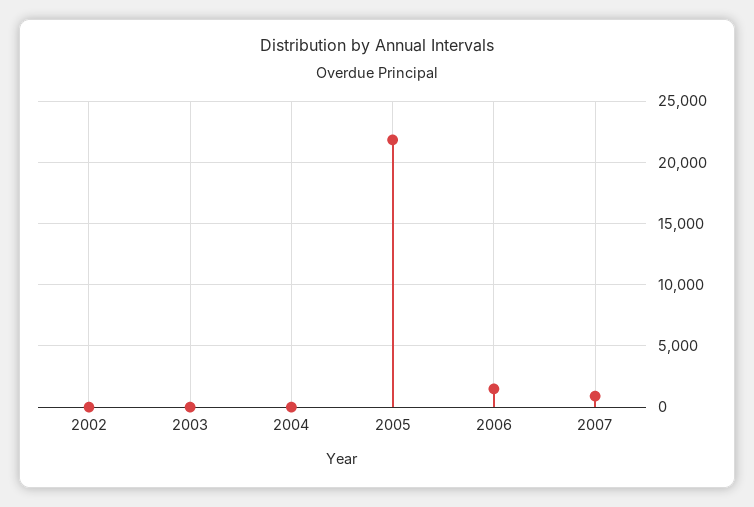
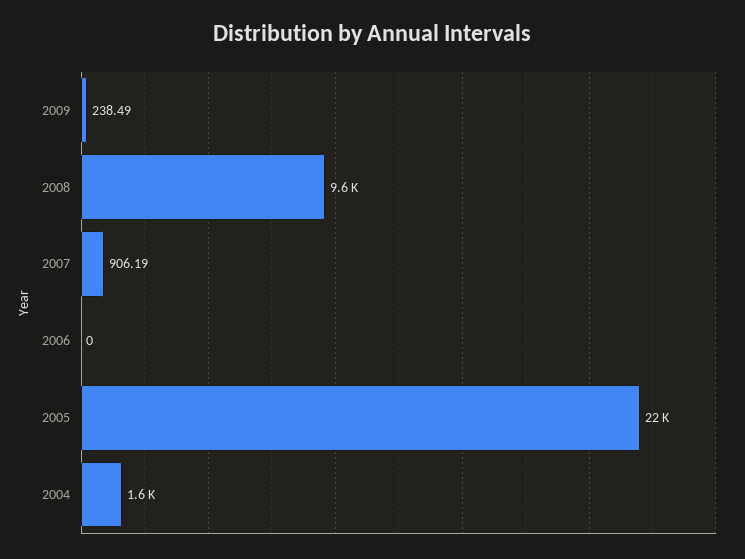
2002: 0 -> none
2003: 0 -> none
2004: 0 -> 1600
2006: 1500 -> 0
2009: none -> 238.49
2008: none -> 9600

